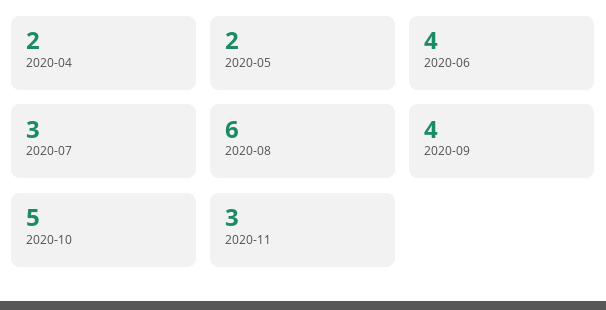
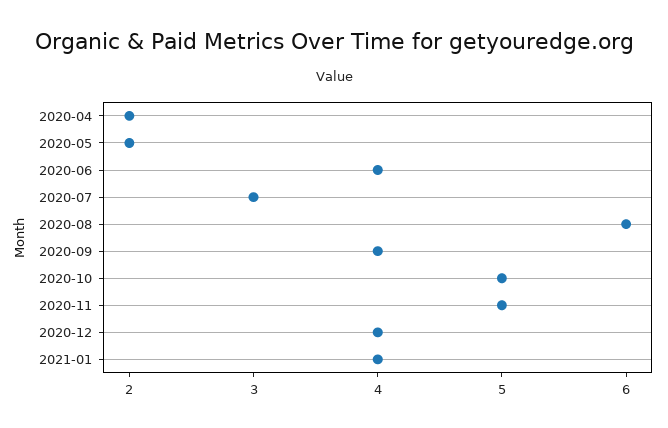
2020-11: 3 -> 5
2020-12: none -> 4
2021-01: none -> 4

